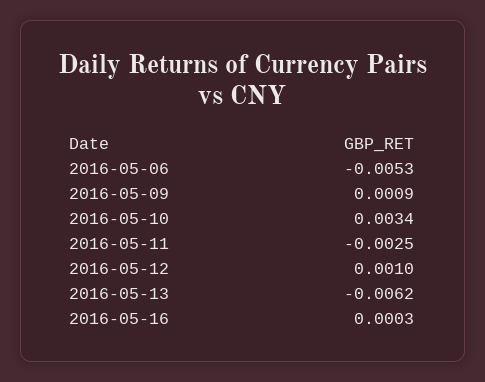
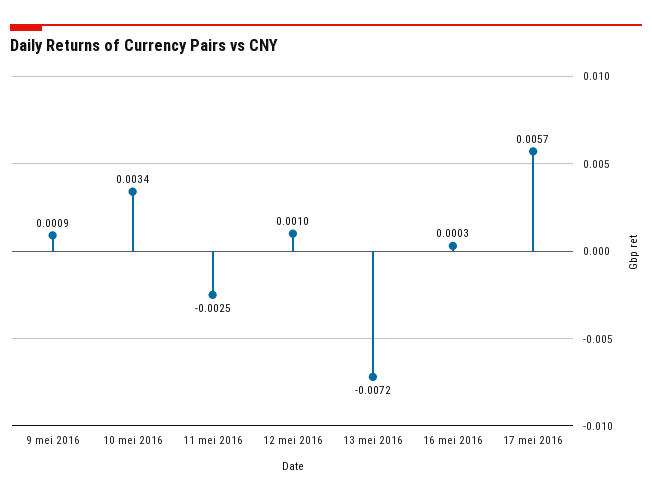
2016-05-06: -0.0053 -> none
2016-05-13: -0.0062 -> -0.0072
17 mei 2016: none -> 0.0057

